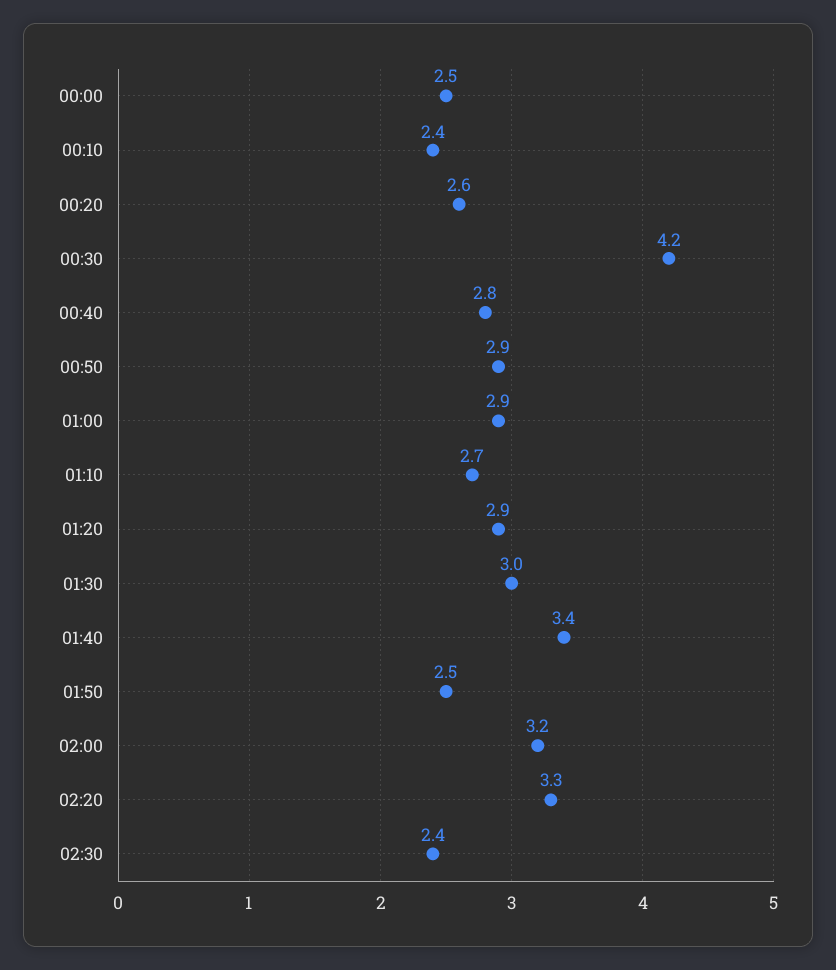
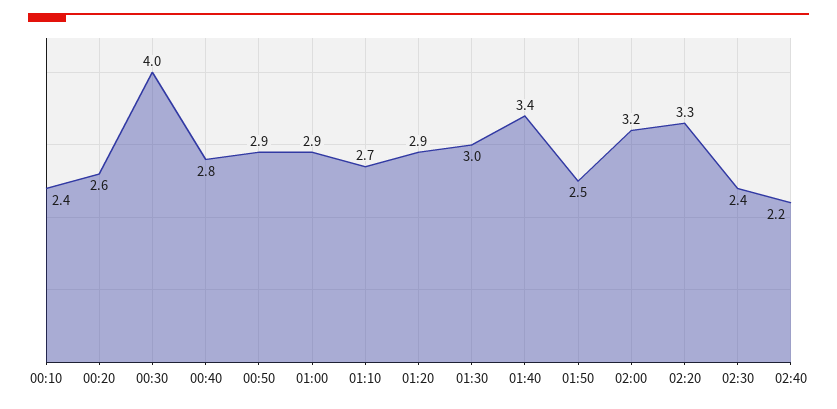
00:00: 2.5 -> none
00:30: 4.2 -> 4
02:40: none -> 2.2

